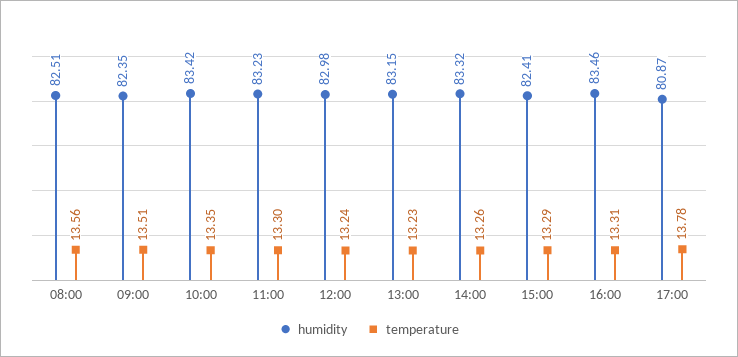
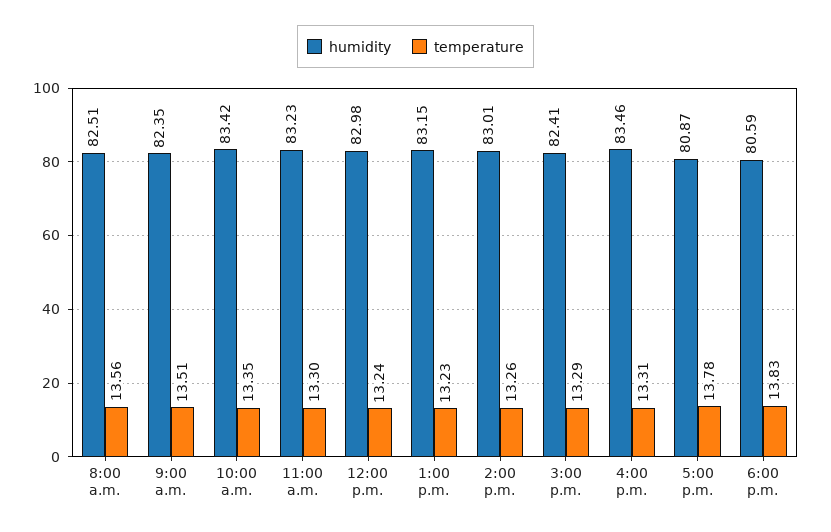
humidity, 14:00: 83.32 -> 83.01
humidity, 6:00 p.m.: none -> 80.59
temperature, 6:00 p.m.: none -> 13.83

